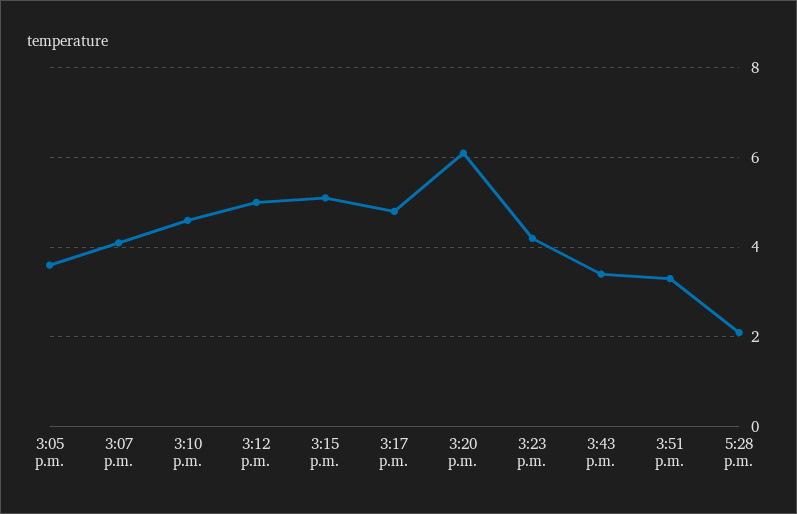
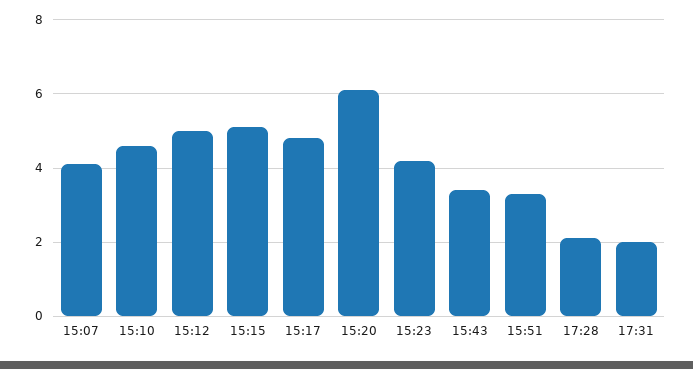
3:05 p.m.: 3.5 -> none
17:31: none -> 2

